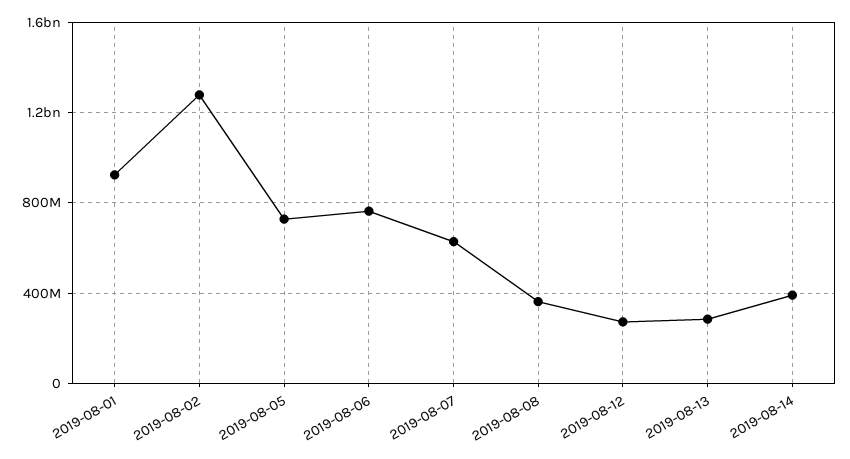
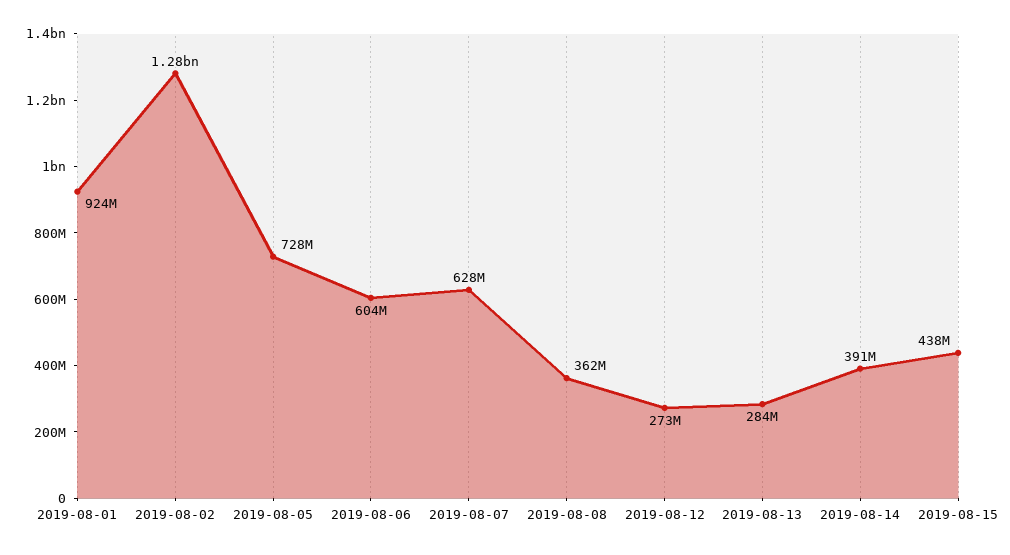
2019-08-06: 750000000 -> 604000000
2019-08-15: none -> 438000000

